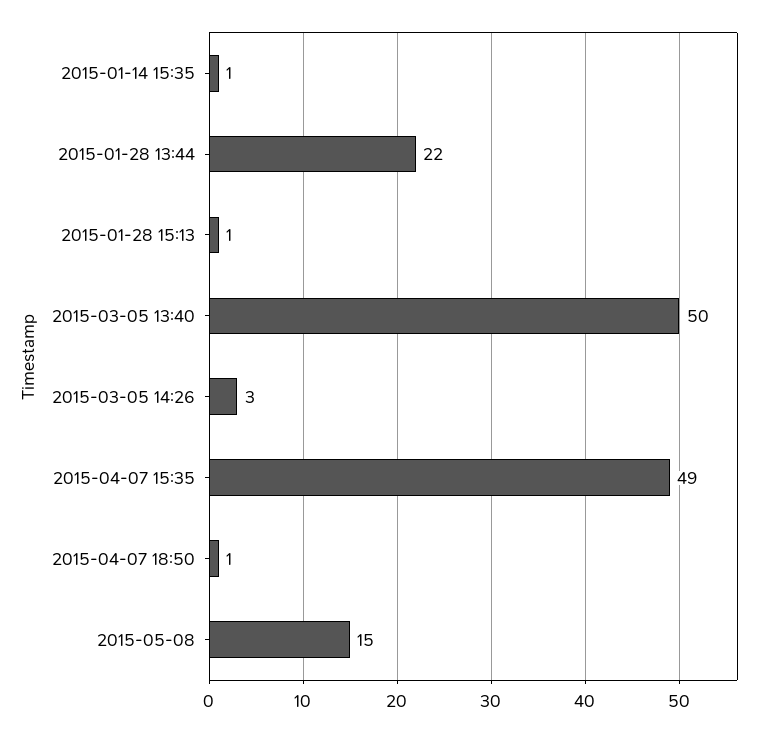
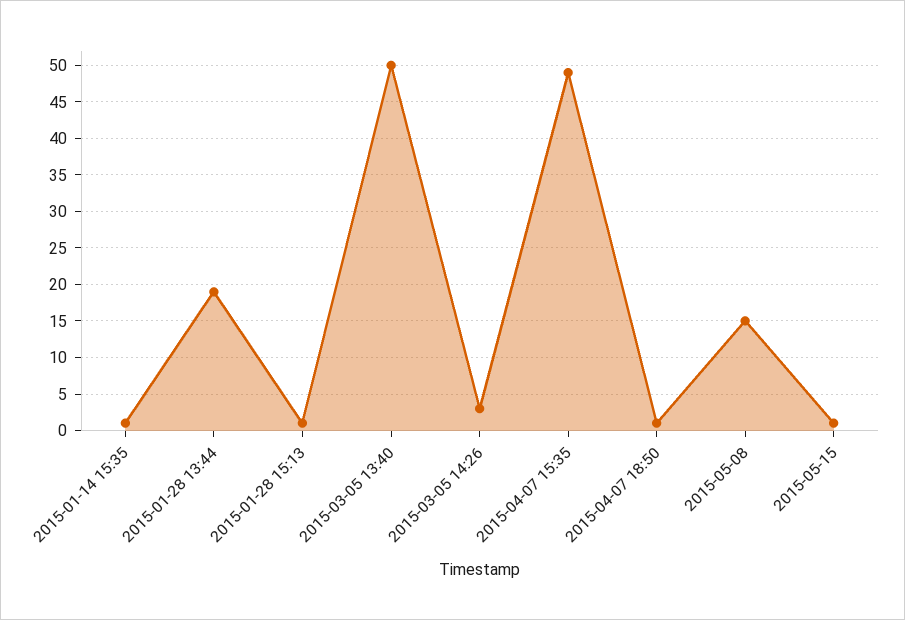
2015-01-28 13:44: 22 -> 19
2015-05-15: none -> 1

